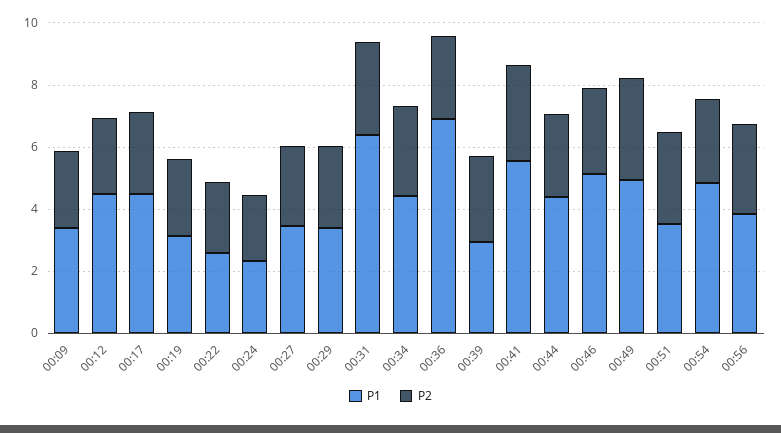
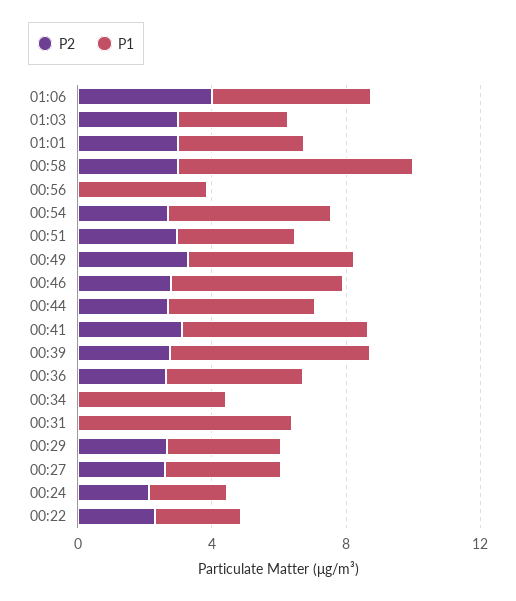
P1, 00:09: 3.5 -> none
P2, 00:09: 2.5 -> none
P1, 00:12: 4.5 -> none
P2, 00:12: 2.5 -> none
P1, 00:17: 4.5 -> none
P2, 00:17: 2.5 -> none
P1, 00:19: 3 -> none
P2, 00:19: 2.5 -> none
P2, 00:31: 3 -> 0
P2, 00:34: 3 -> 0
P1, 00:36: 7 -> 4
P1, 00:39: 3 -> 6
P2, 00:56: 3 -> 0
P2, 01:06: none -> 4
P1, 01:06: none -> 5
P2, 01:03: none -> 3
P1, 01:03: none -> 3
P2, 01:01: none -> 3
P1, 01:01: none -> 4
P2, 00:58: none -> 3
P1, 00:58: none -> 7

